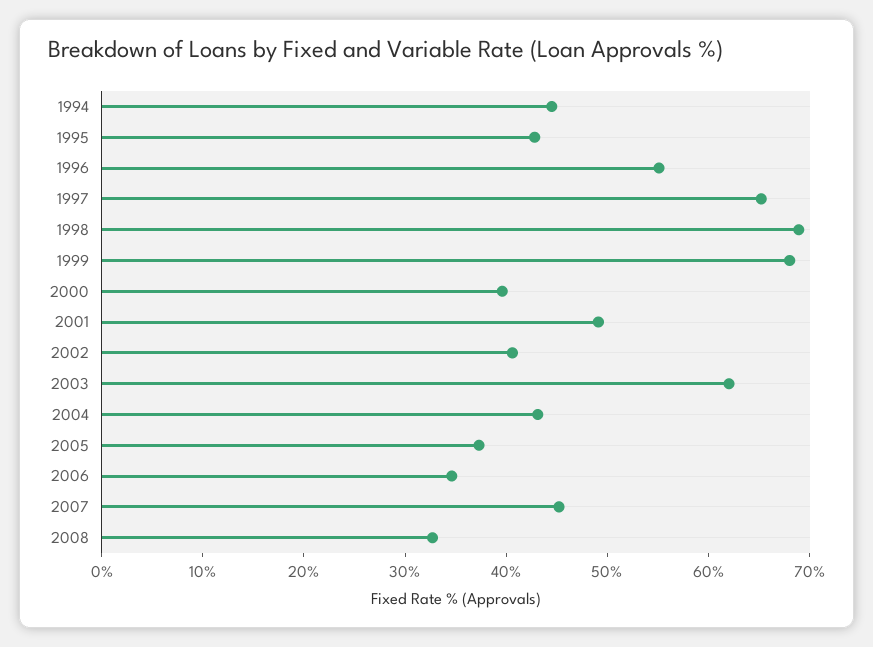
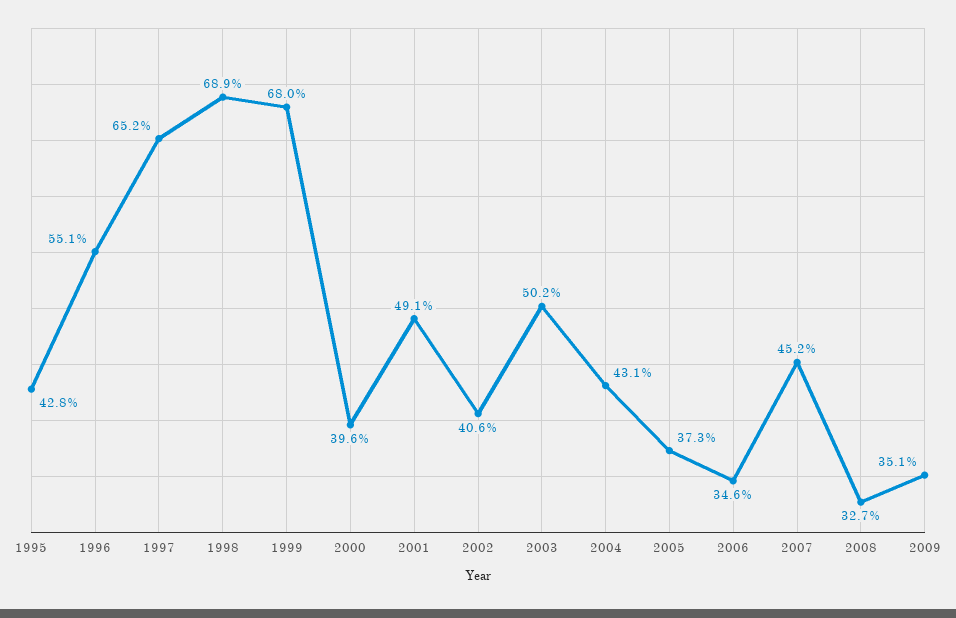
1994: 44 -> none
2003: 62 -> 50.2
2009: none -> 35.1

